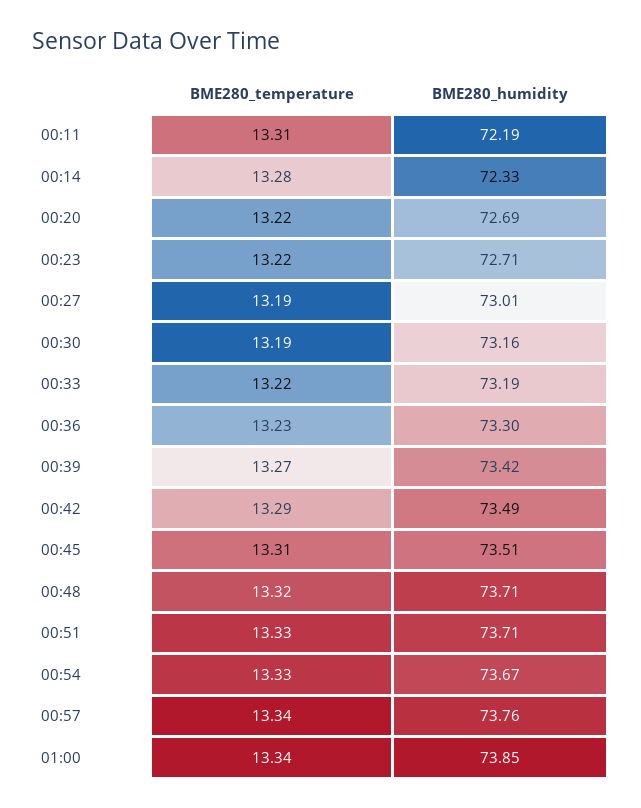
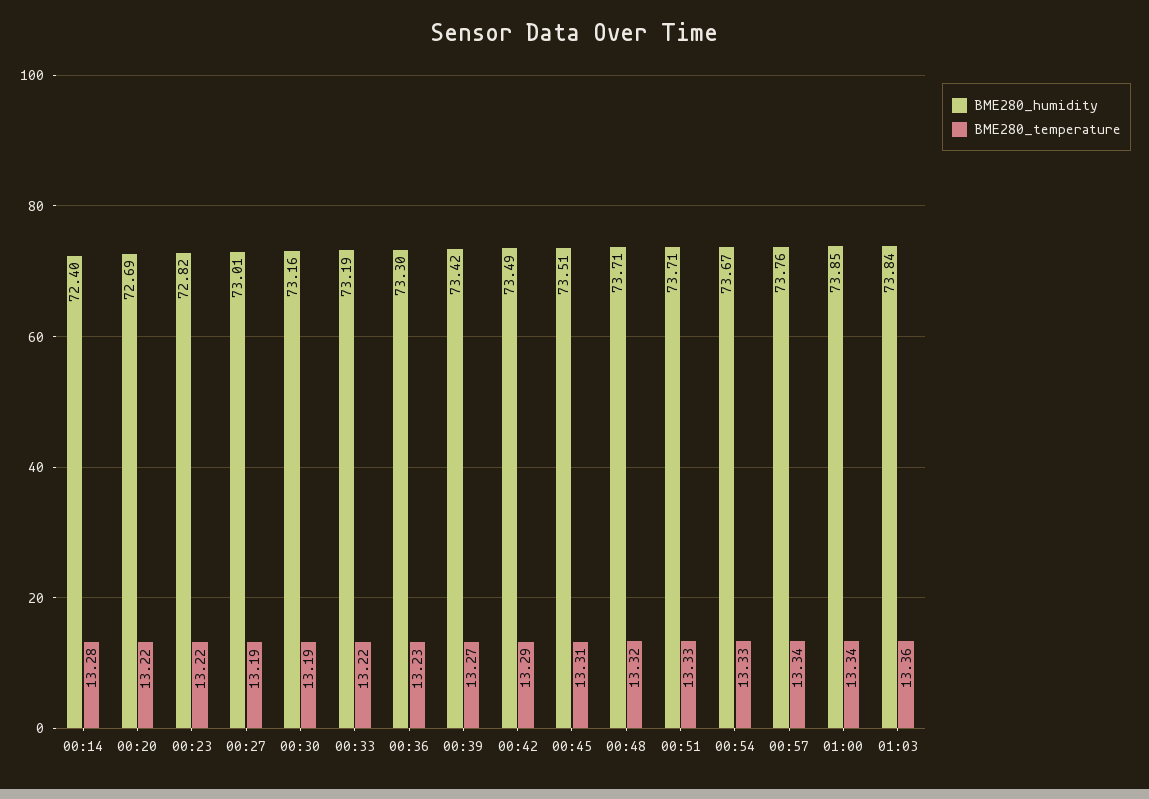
BME280_temperature, 00:11: 13.31 -> none
BME280_humidity, 00:11: 72.19 -> none
BME280_humidity, 00:14: 72.33 -> 72.4
BME280_humidity, 00:23: 72.71 -> 72.82
BME280_humidity, 01:03: none -> 73.84
BME280_temperature, 01:03: none -> 13.36

